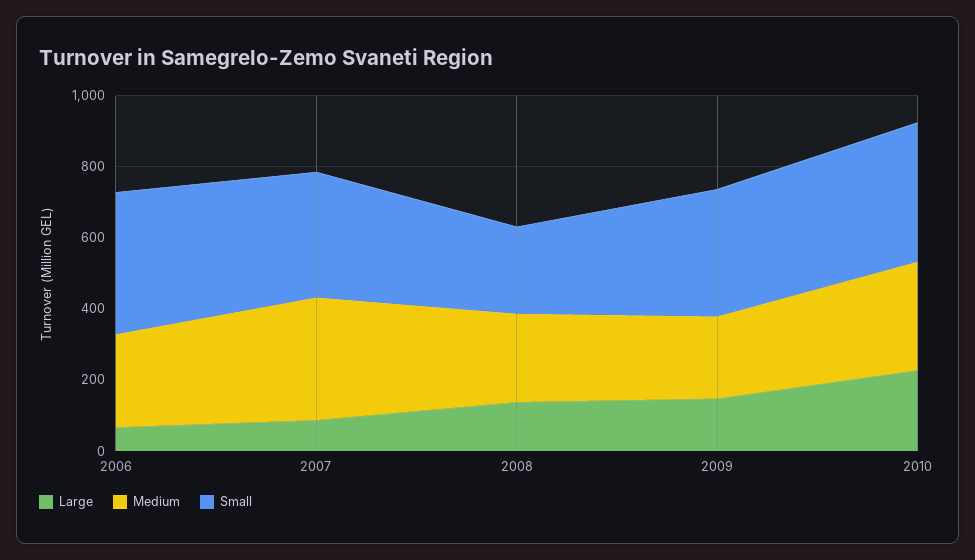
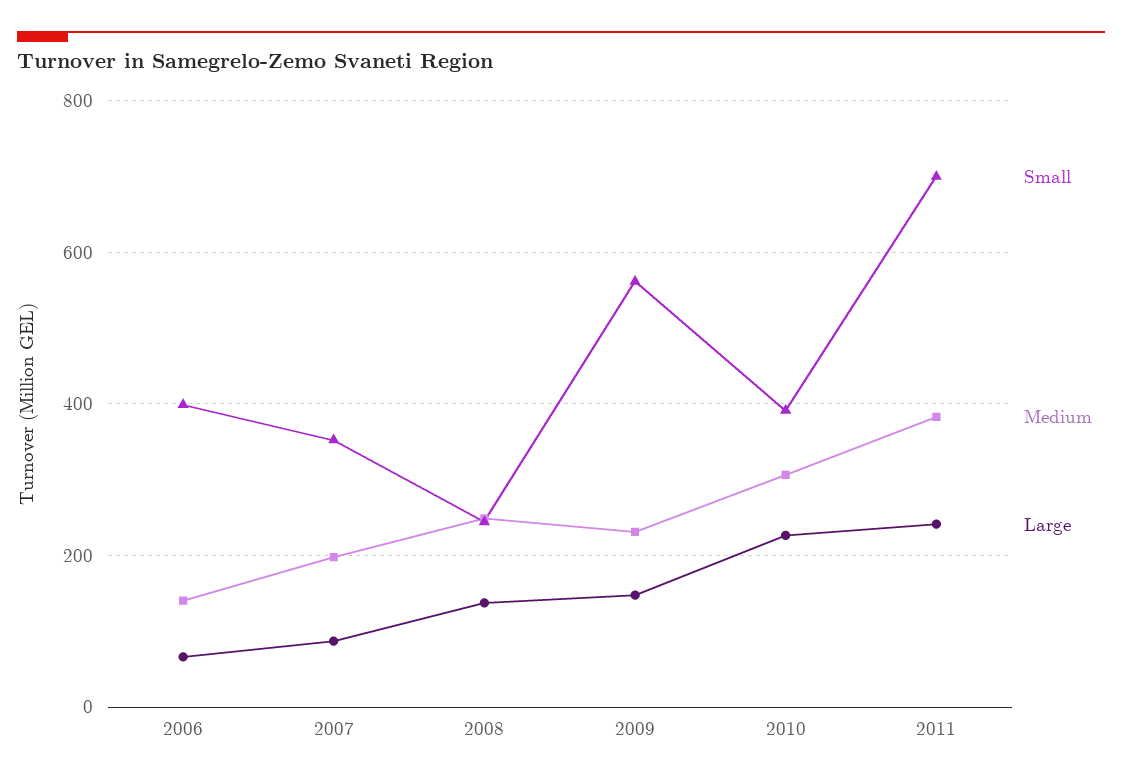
Medium, 2006: 250 -> 140
Medium, 2007: 350 -> 200
Small, 2009: 350 -> 560
Small, 2011: none -> 700
Medium, 2011: none -> 380
Large, 2011: none -> 240

